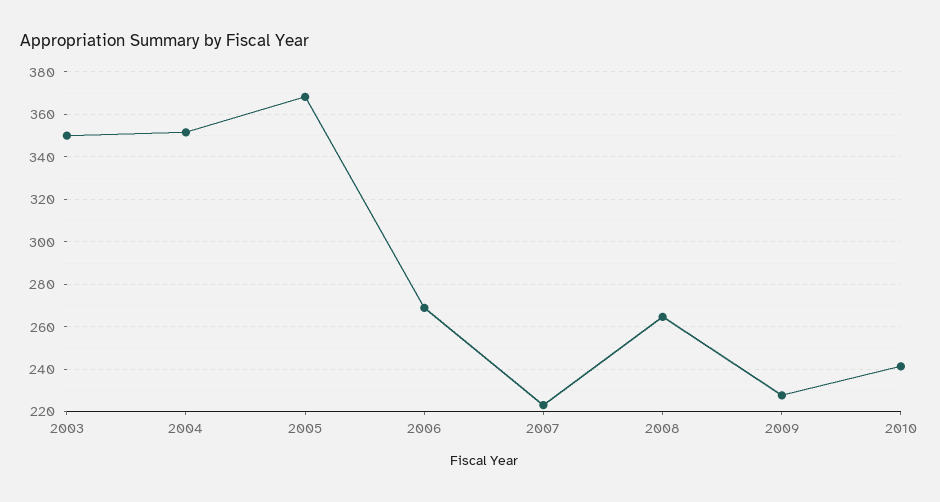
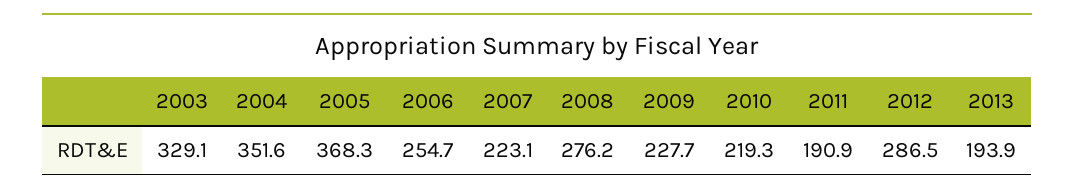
2003: 350 -> 329.1
2006: 270 -> 254.7
2008: 265 -> 276.2
2010: 240 -> 219.3
2011: none -> 190.9
2012: none -> 286.5
2013: none -> 193.9

